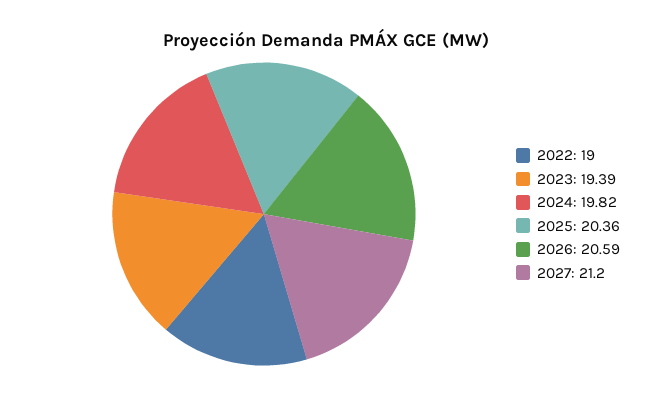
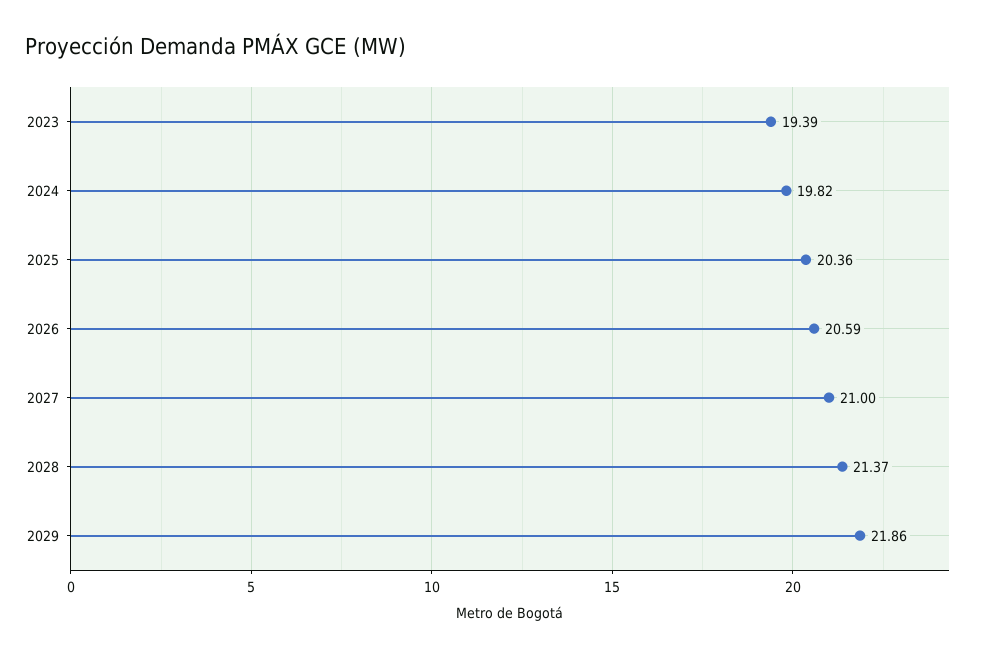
2022: 19 -> none
2027: 21.2 -> 21
2028: none -> 21.37
2029: none -> 21.86

